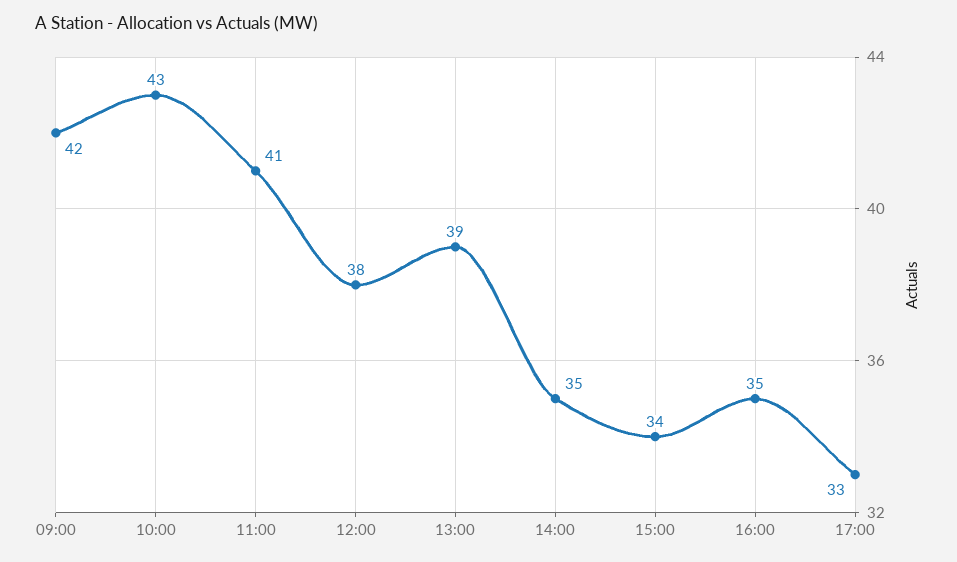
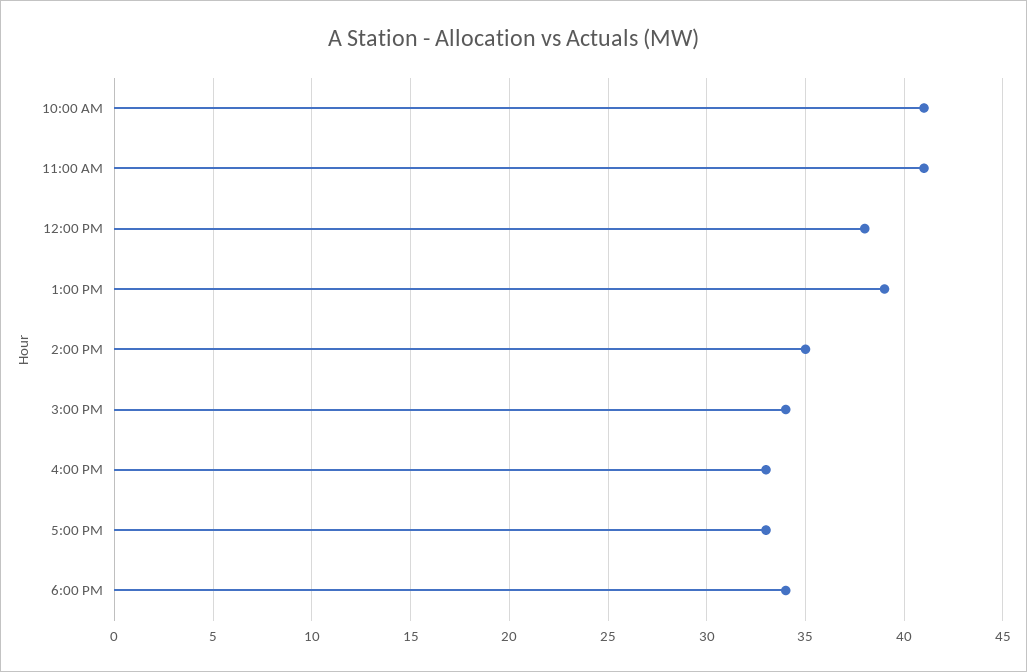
09:00: 42 -> none
10:00: 43 -> 41
16:00: 35 -> 33
6:00 PM: none -> 34

